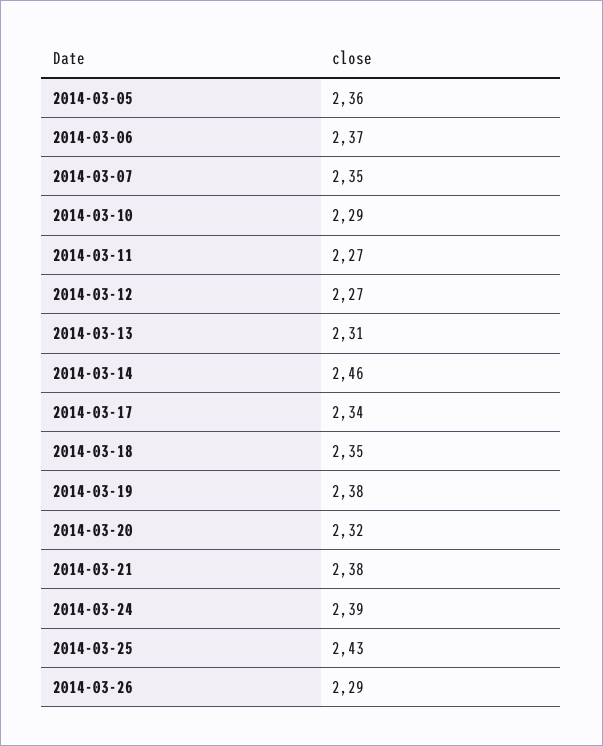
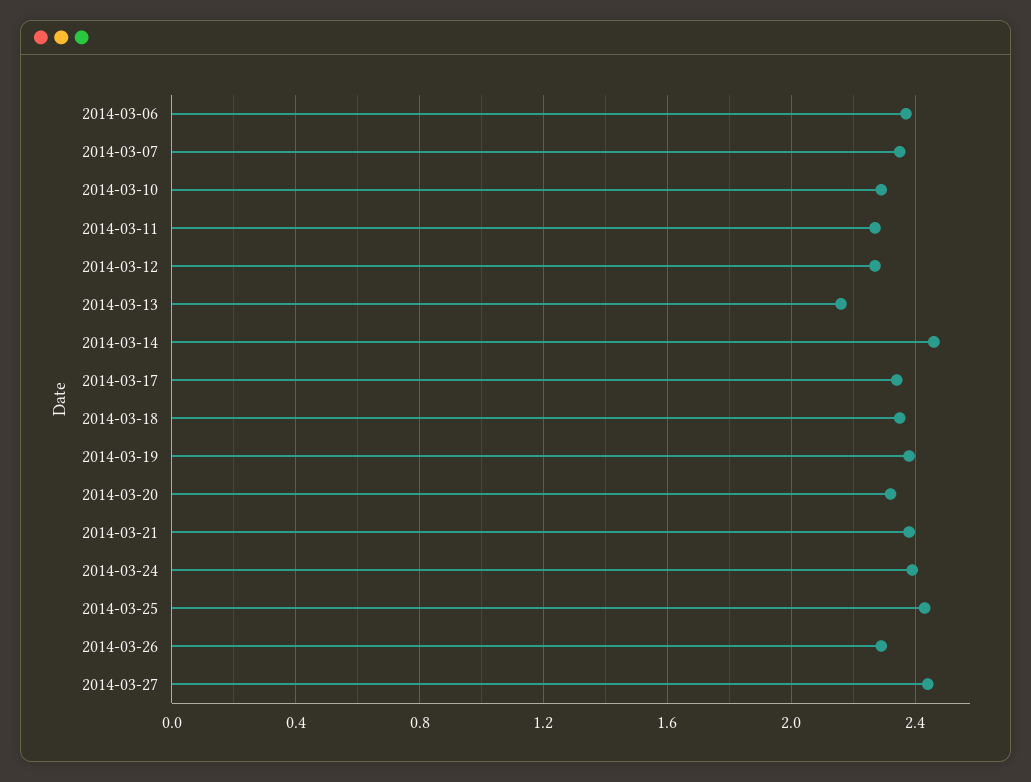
2014-03-05: 2.36 -> none
2014-03-13: 2.31 -> 2.15
2014-03-27: none -> 2.45

